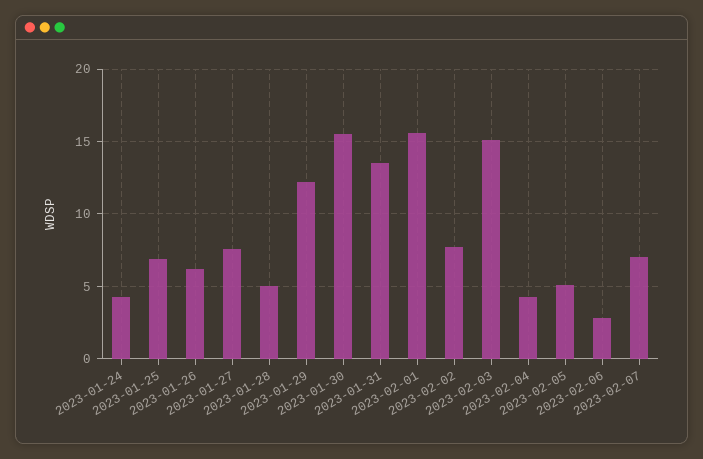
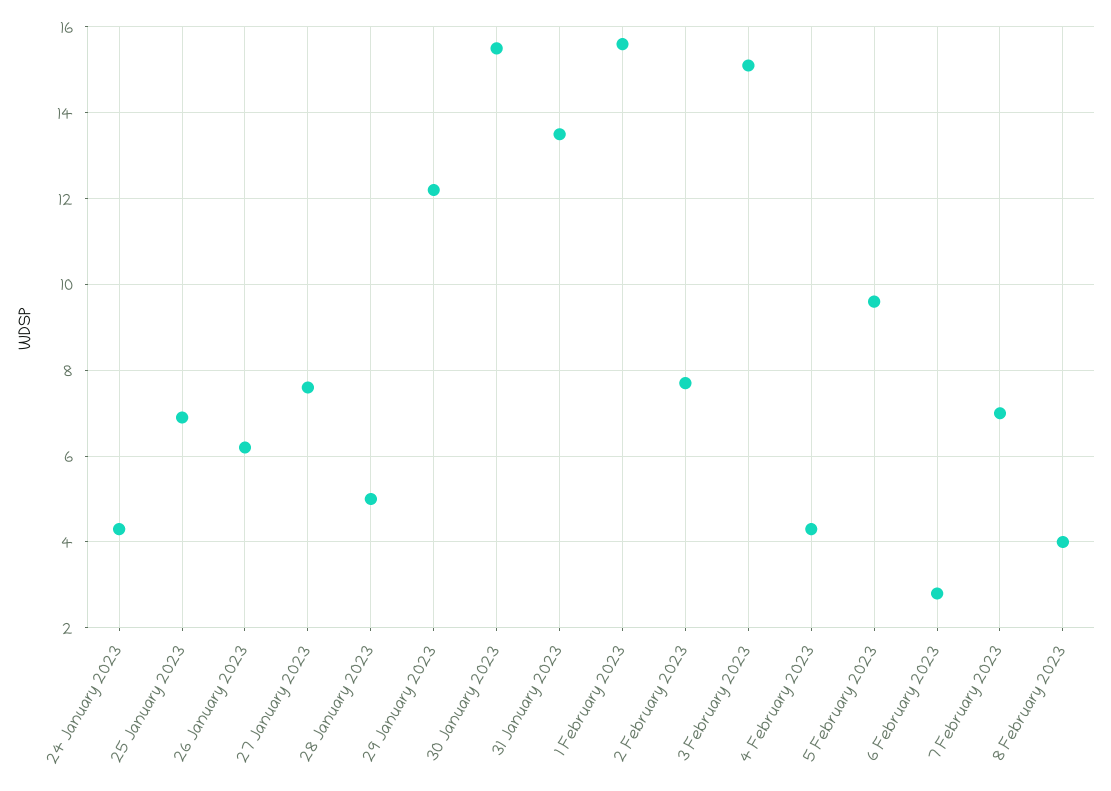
2023-02-05: 5 -> 9.5
8 February 2023: none -> 4

